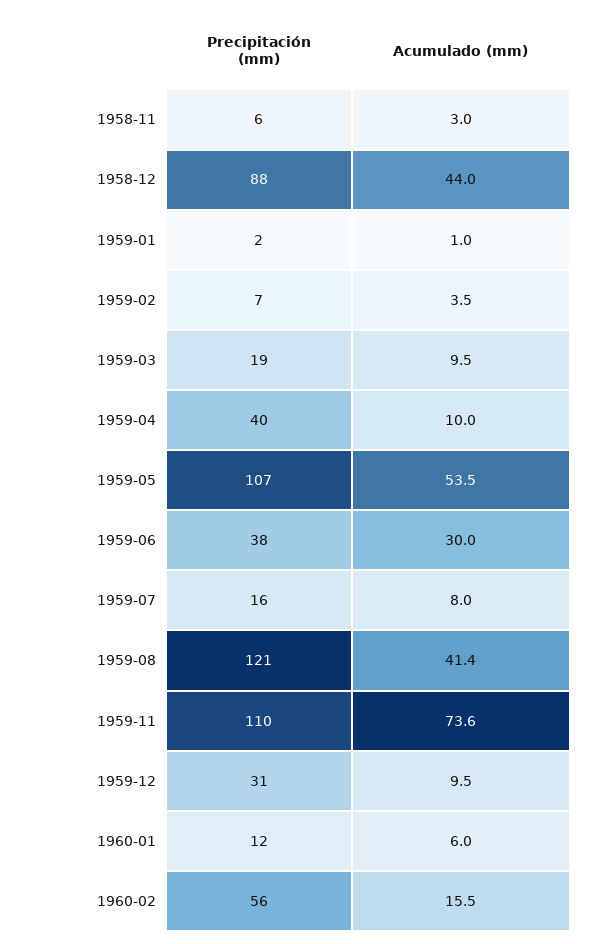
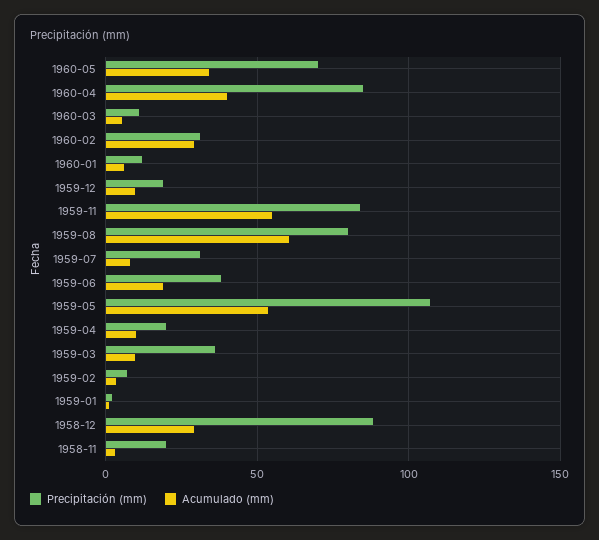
Precipitación (mm), 1958-11: 6 -> 20
Acumulado (mm), 1958-12: 44 -> 30
Precipitación (mm), 1959-03: 19 -> 35
Precipitación (mm), 1959-04: 40 -> 20
Acumulado (mm), 1959-06: 30 -> 20
Precipitación (mm), 1959-07: 16 -> 30
Precipitación (mm), 1959-08: 121 -> 80
Acumulado (mm), 1959-08: 41.4 -> 60
Precipitación (mm), 1959-11: 110 -> 85
Acumulado (mm), 1959-11: 73.6 -> 55
Precipitación (mm), 1959-12: 31 -> 20
Precipitación (mm), 1960-02: 56 -> 30
Acumulado (mm), 1960-02: 15.5 -> 30
Precipitación (mm), 1960-05: none -> 70
Acumulado (mm), 1960-05: none -> 35
Precipitación (mm), 1960-04: none -> 85
Acumulado (mm), 1960-04: none -> 40
Precipitación (mm), 1960-03: none -> 10
Acumulado (mm), 1960-03: none -> 5

